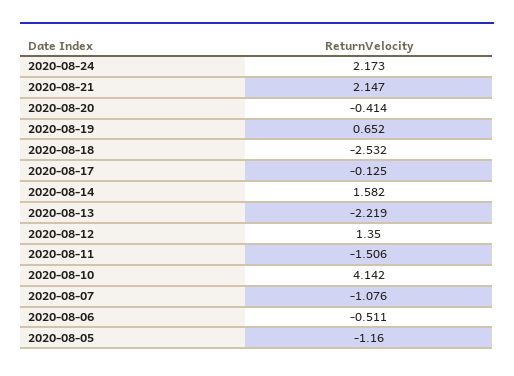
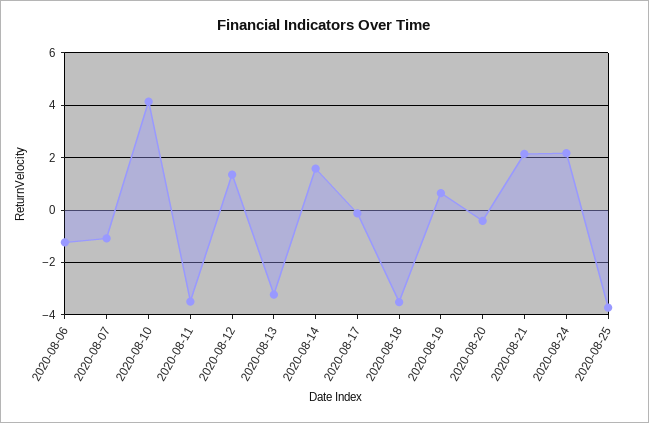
2020-08-18: -2.532 -> -3.5
2020-08-13: -2.219 -> -3.25
2020-08-11: -1.506 -> -3.5
2020-08-06: -0.511 -> -1.25
2020-08-05: -1.16 -> none
2020-08-25: none -> -3.75

